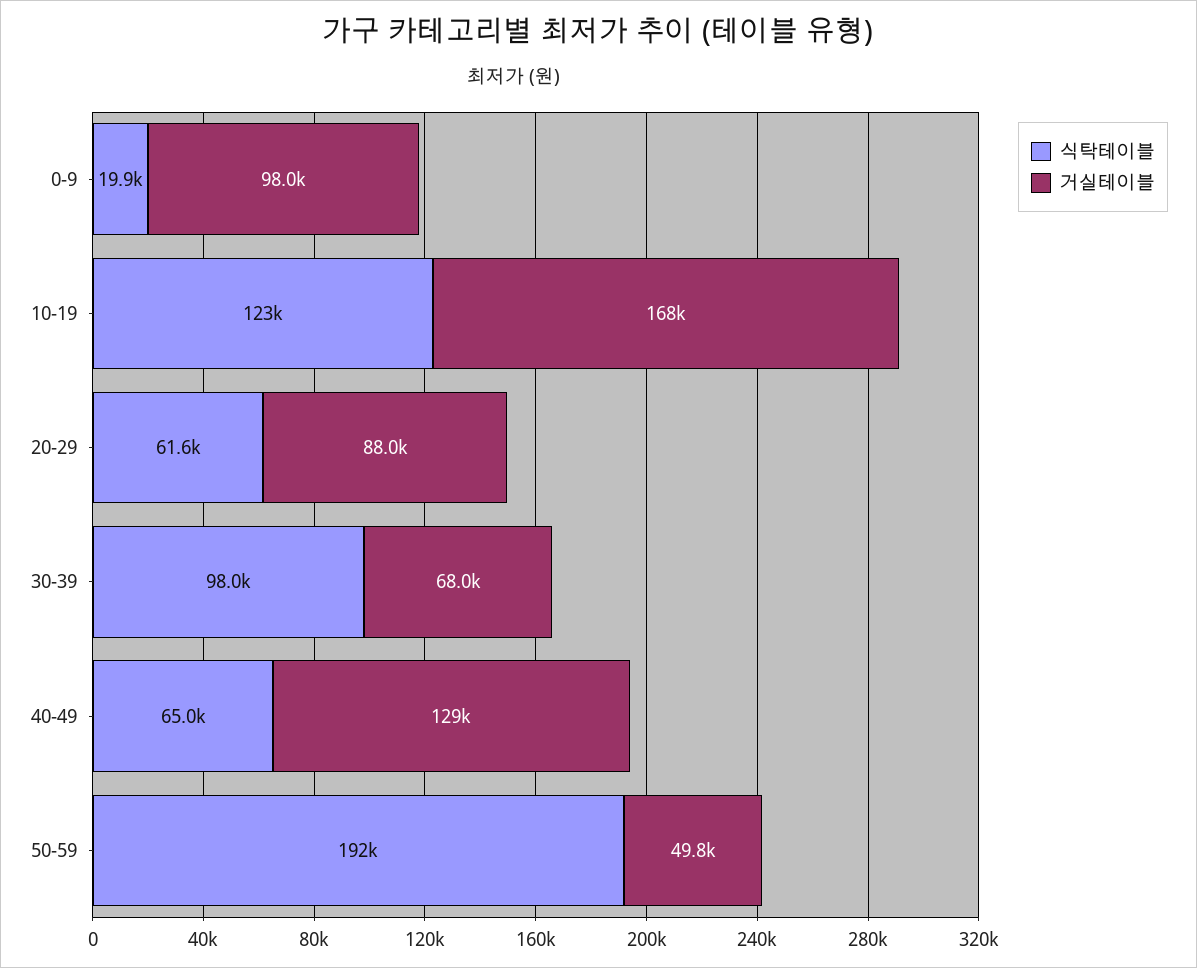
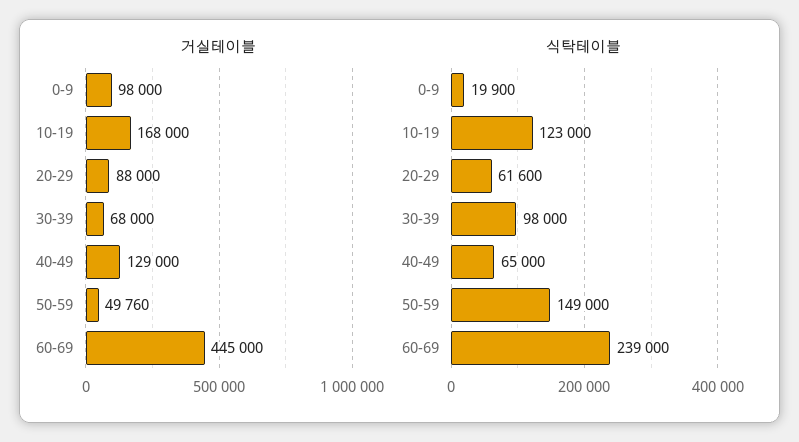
식탁테이블, 50-59: 192000 -> 149000
거실테이블, 60-69: none -> 445000
식탁테이블, 60-69: none -> 239000

